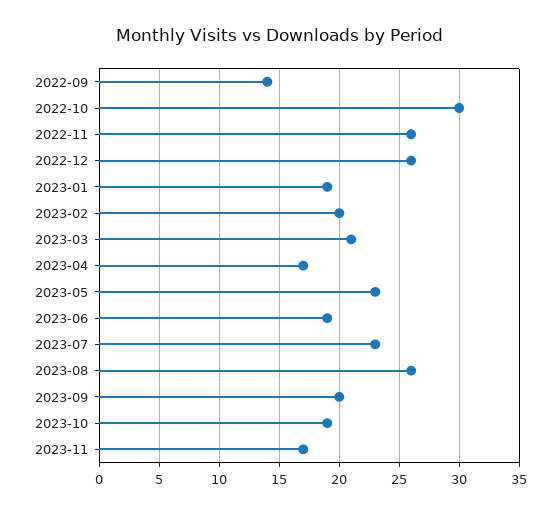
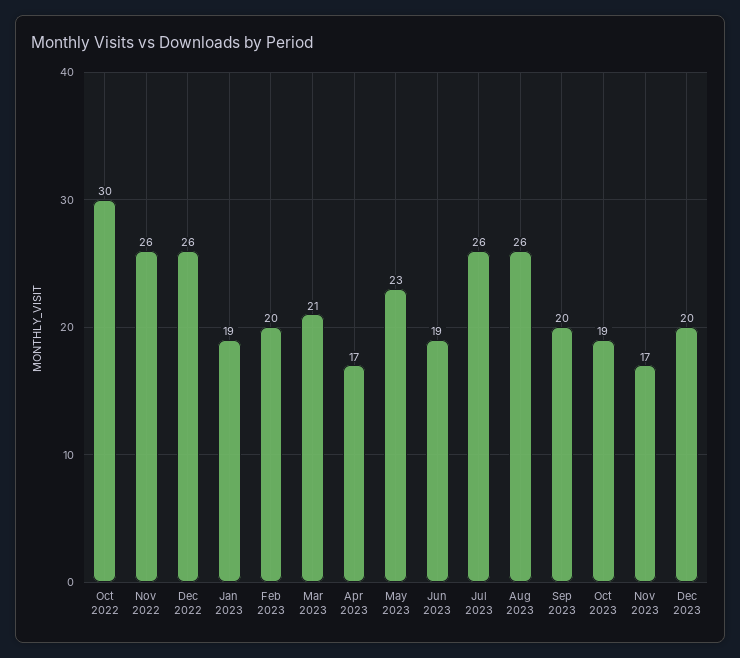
2022-09: 14 -> none
2023-07: 23 -> 26
Dec 2023: none -> 20

